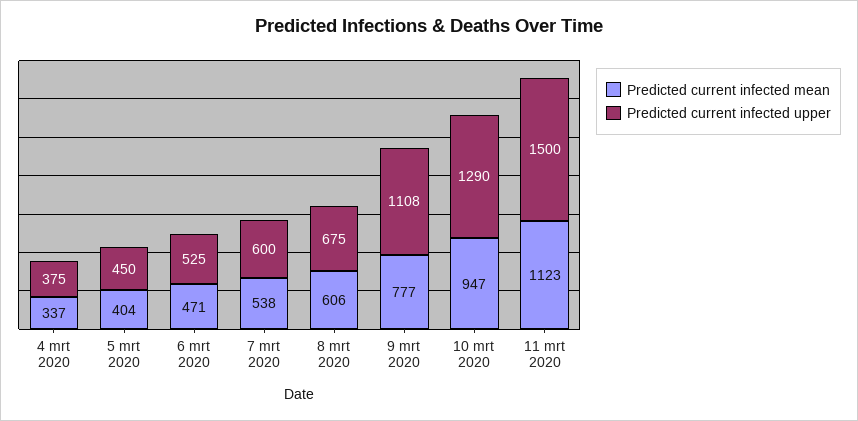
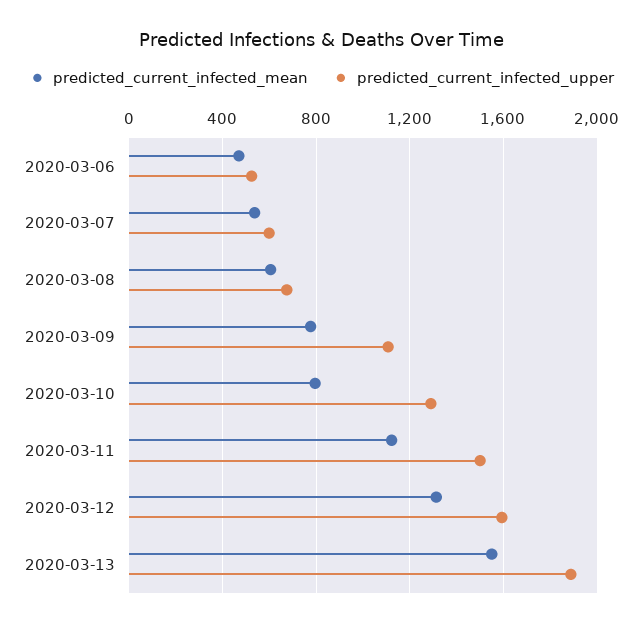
Predicted current infected mean, 4 mrt 2020: 337 -> none
Predicted current infected upper, 4 mrt 2020: 375 -> none
Predicted current infected mean, 5 mrt 2020: 404 -> none
Predicted current infected upper, 5 mrt 2020: 450 -> none
Predicted current infected mean, 10 mrt 2020: 947 -> 800
Predicted current infected mean, 2020-03-12: none -> 1300
Predicted current infected upper, 2020-03-12: none -> 1600
Predicted current infected mean, 2020-03-13: none -> 1550
Predicted current infected upper, 2020-03-13: none -> 1900

